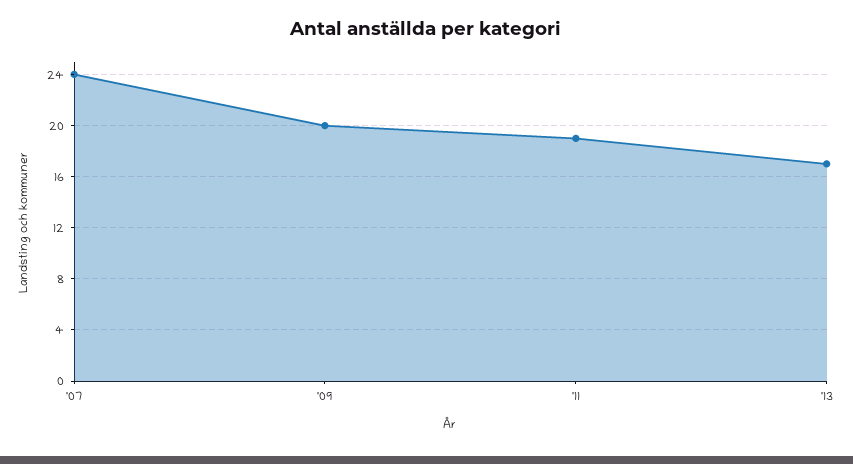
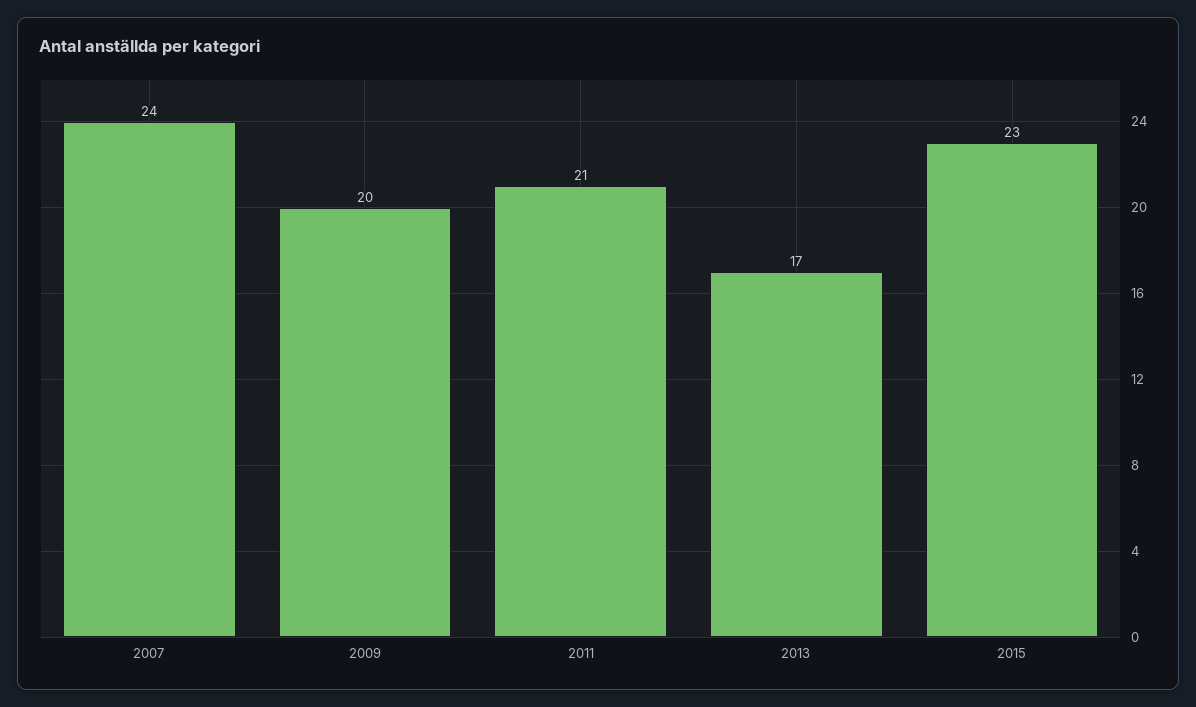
'11: 19 -> 21
2015: none -> 23

